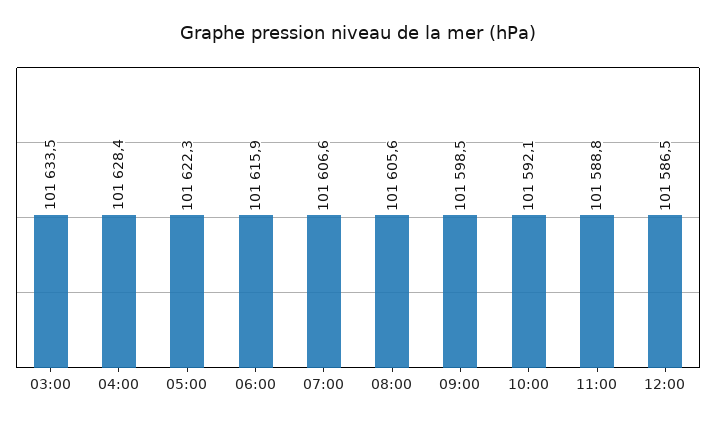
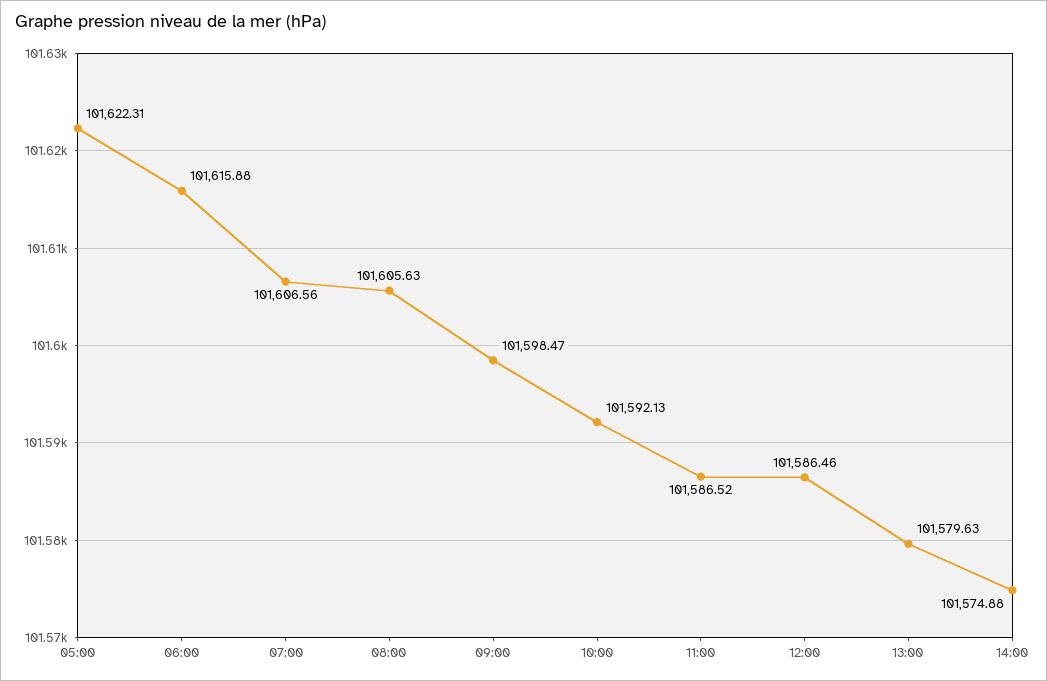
03:00: 101633.5 -> none
04:00: 101628.4 -> none
11:00: 101588.8 -> 101586.52
13:00: none -> 101579.63
14:00: none -> 101574.88

